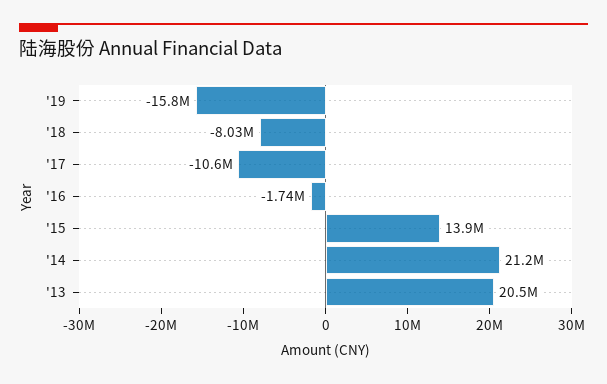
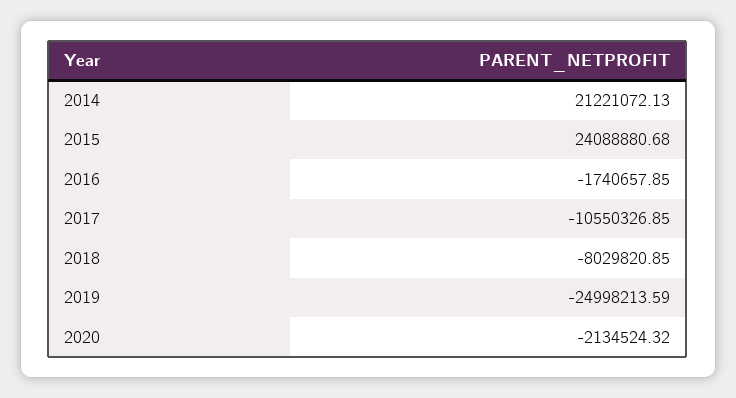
'19: -15800000 -> -24998213.59
'15: 13900000 -> 24088880.68
'13: 20500000 -> none
2020: none -> -2134524.32

